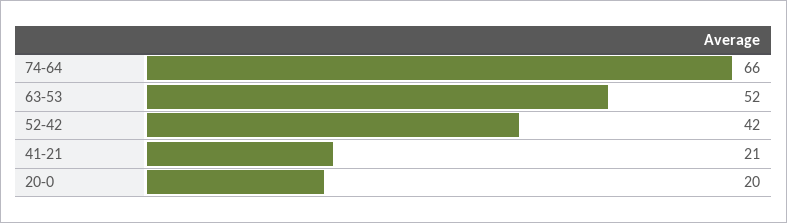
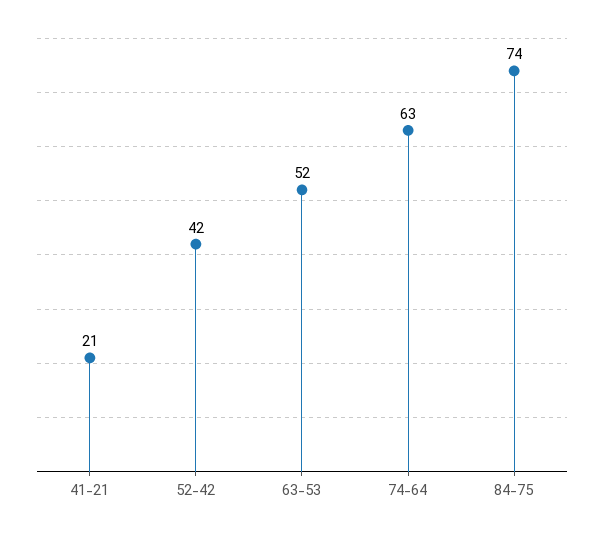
74-64: 66 -> 63
20-0: 20 -> none
84-75: none -> 74

